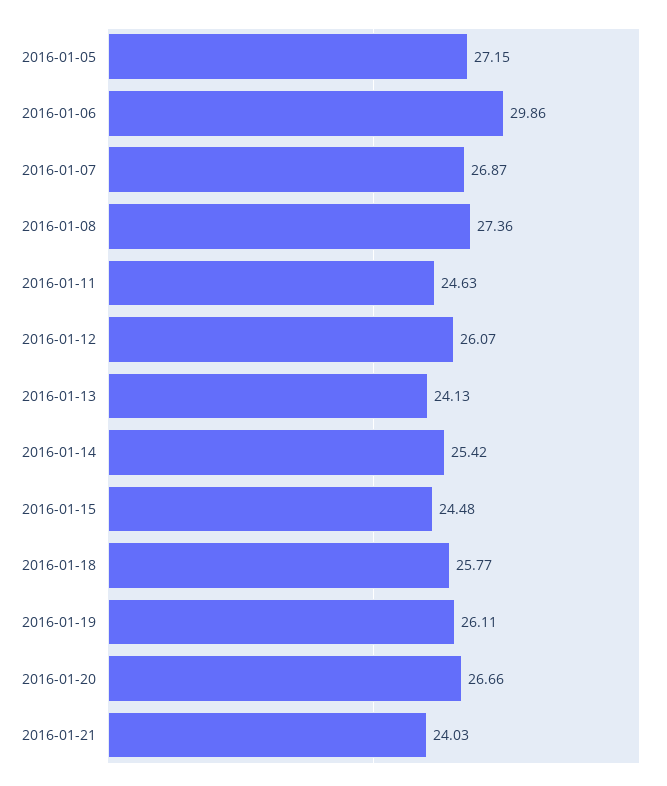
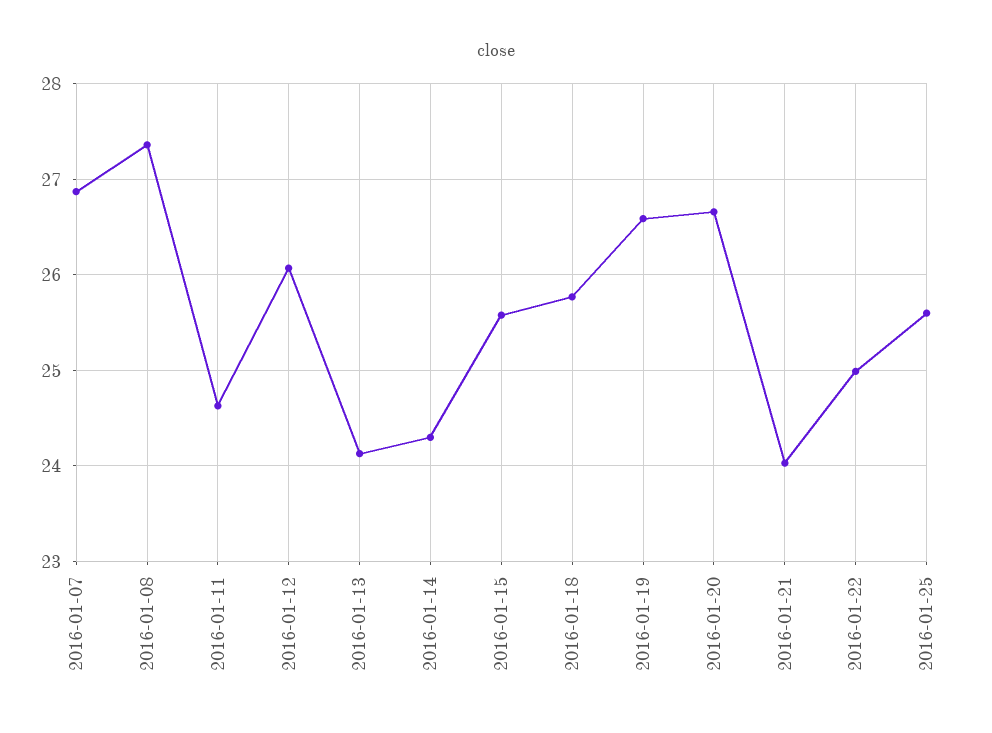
2016-01-05: 27.15 -> none
2016-01-06: 29.86 -> none
2016-01-14: 25.42 -> 24.3
2016-01-15: 24.48 -> 25.6
2016-01-19: 26.11 -> 26.6
2016-01-22: none -> 25
2016-01-25: none -> 25.6

